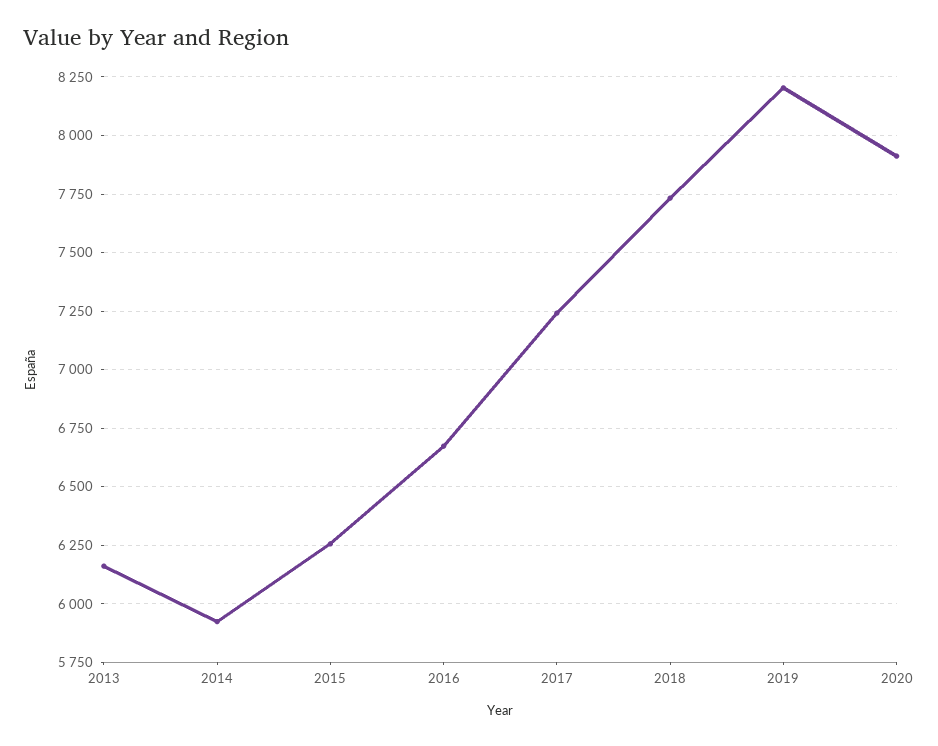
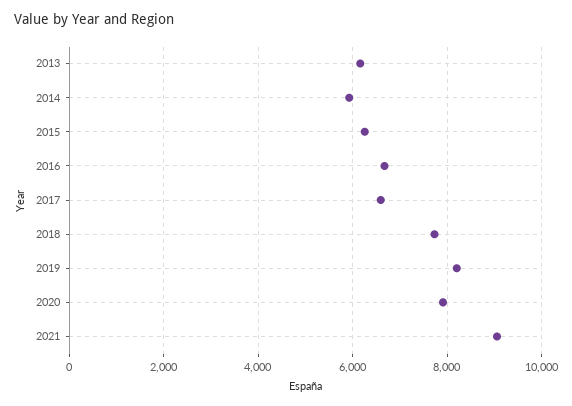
2017: 7250 -> 6600
2021: none -> 9000

